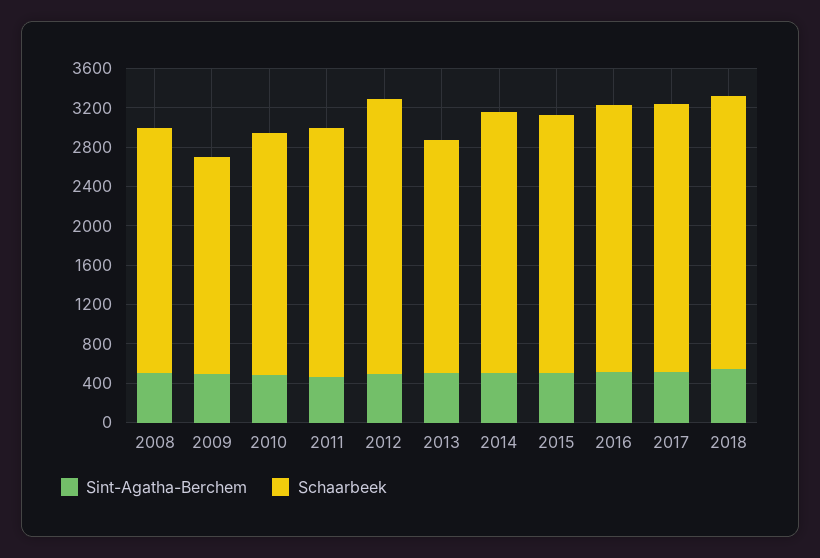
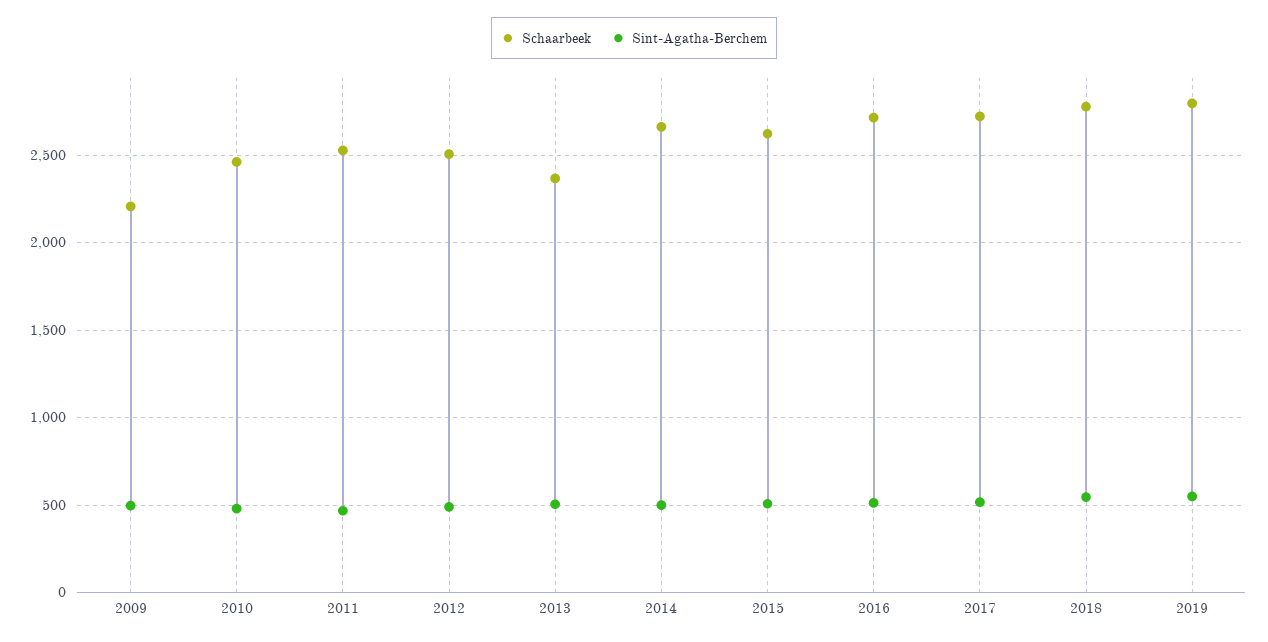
Sint-Agatha-Berchem, 2008: 500 -> none
Schaarbeek, 2008: 2500 -> none
Schaarbeek, 2012: 2800 -> 2500
Schaarbeek, 2019: none -> 2800
Sint-Agatha-Berchem, 2019: none -> 550

